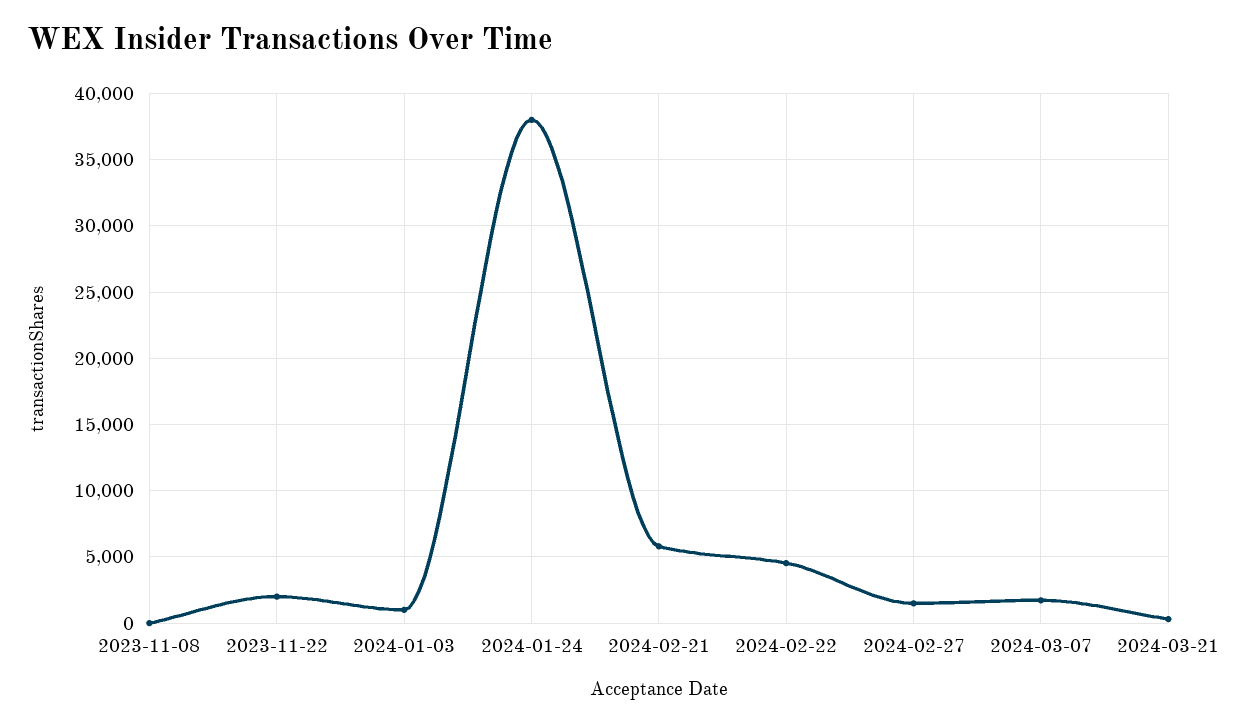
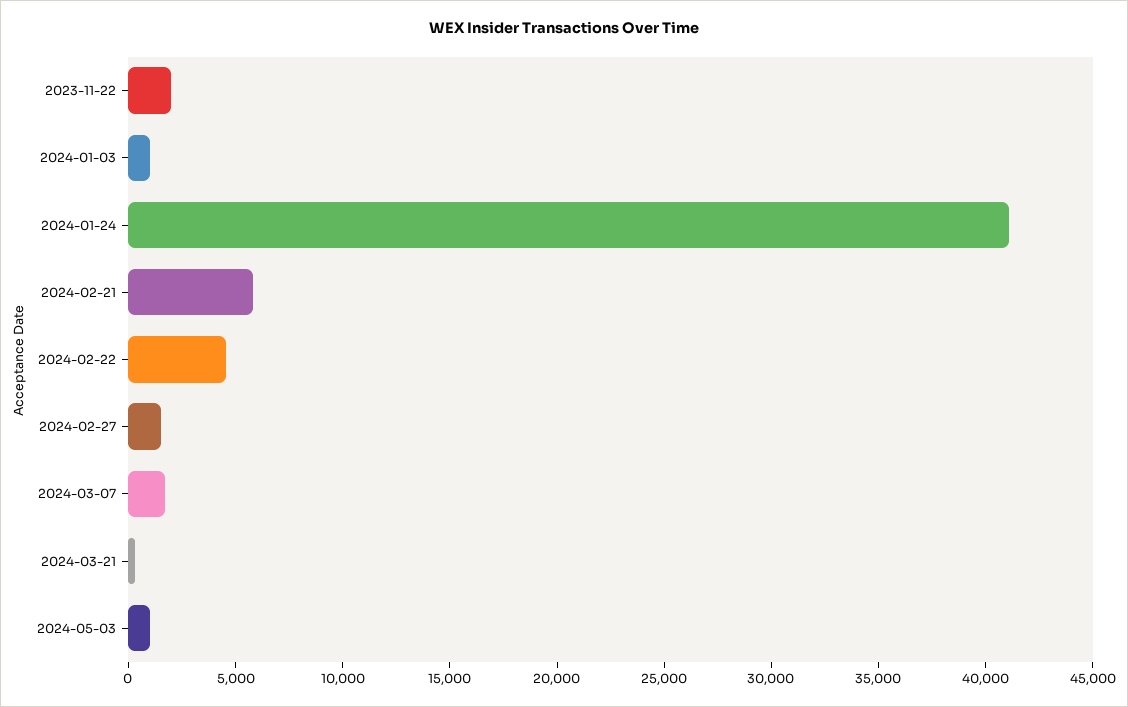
2023-11-08: 0 -> none
2024-01-24: 38000 -> 41000
2024-05-03: none -> 1000

